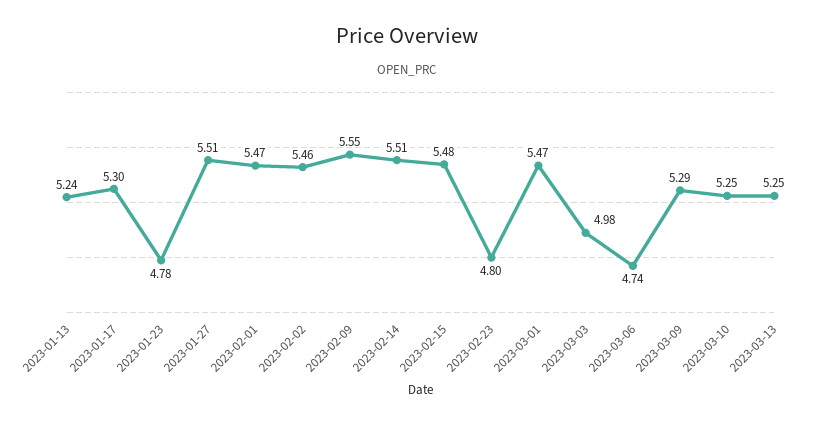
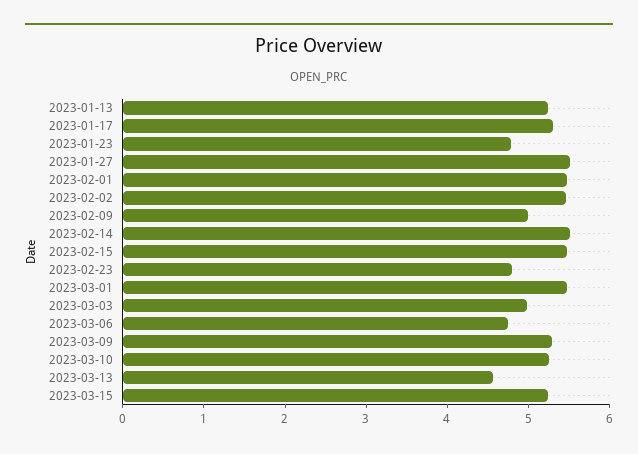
2023-02-09: 5.55 -> 5
2023-03-13: 5.25 -> 4.6
2023-03-15: none -> 5.2

